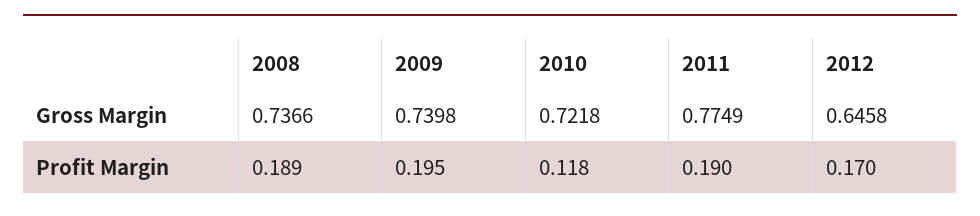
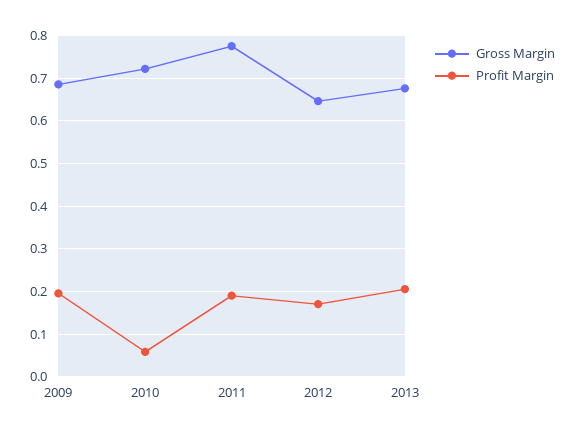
Gross Margin, 2008: 0.7366 -> none
Gross Margin, 2009: 0.7398 -> 0.68
Profit Margin, 2008: 0.189 -> none
Profit Margin, 2010: 0.118 -> 0.06
Gross Margin, 2013: none -> 0.68
Profit Margin, 2013: none -> 0.2

